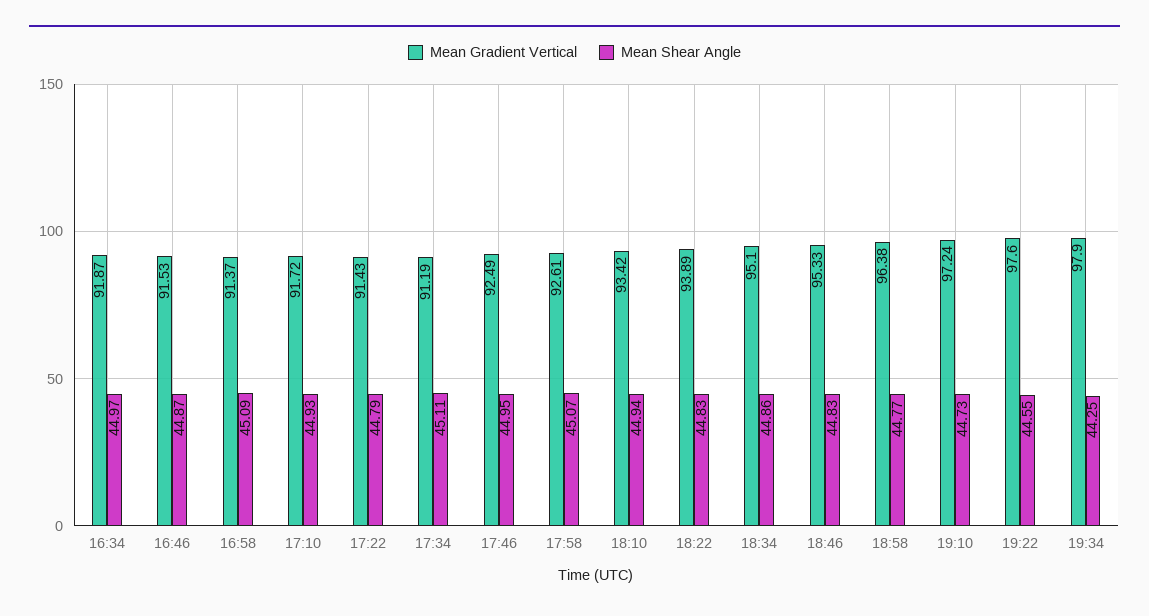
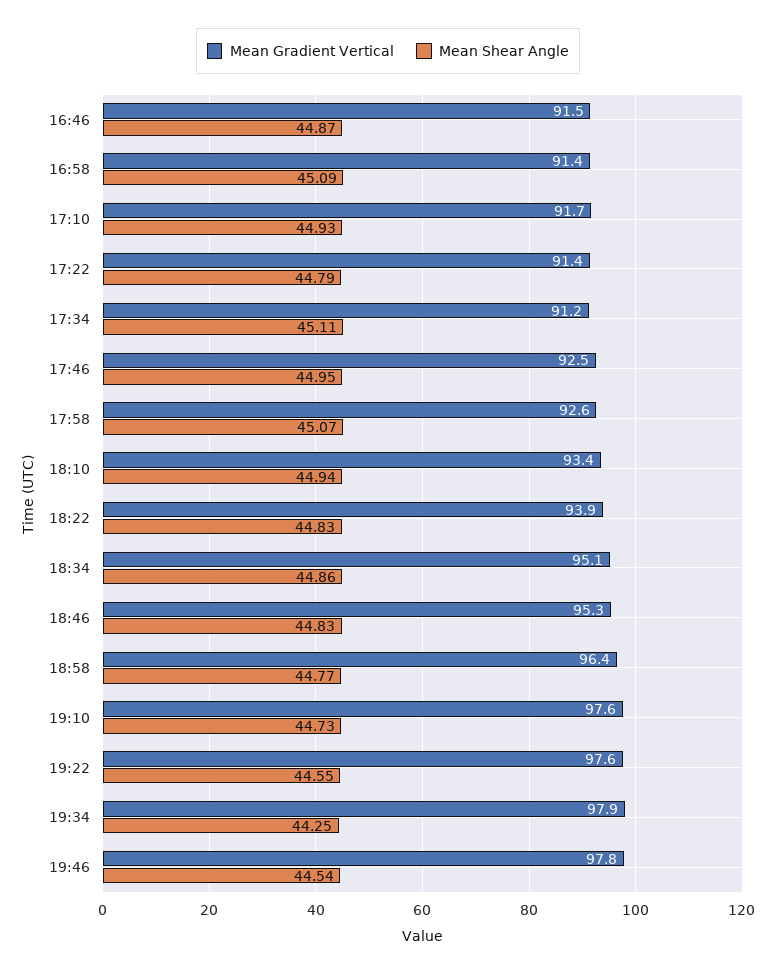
Mean Gradient Vertical, 16:34: 91.87 -> none
Mean Shear Angle, 16:34: 44.97 -> none
Mean Gradient Vertical, 19:10: 97.24 -> 97.6
Mean Gradient Vertical, 19:46: none -> 97.8
Mean Shear Angle, 19:46: none -> 44.54

